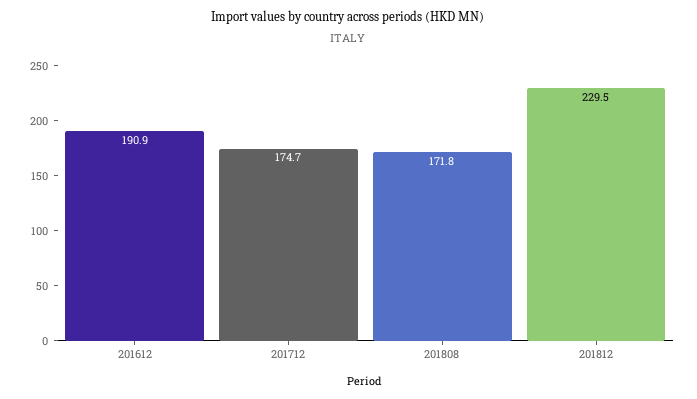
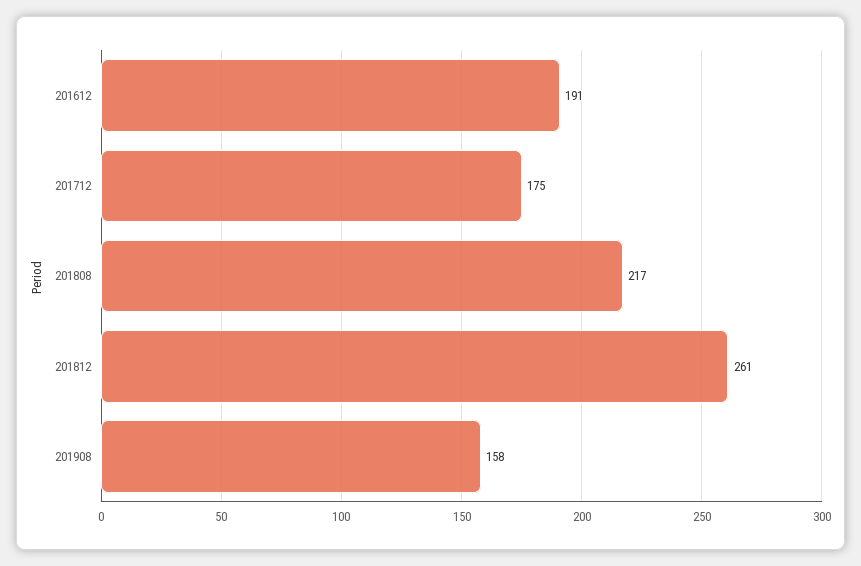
201808: 171.8 -> 217
201812: 229.5 -> 261
201908: none -> 158

